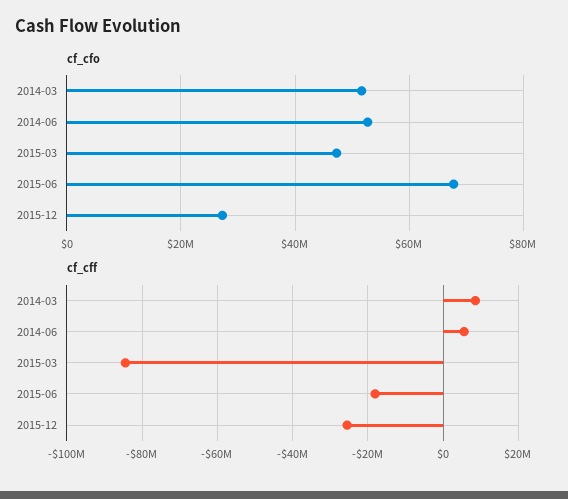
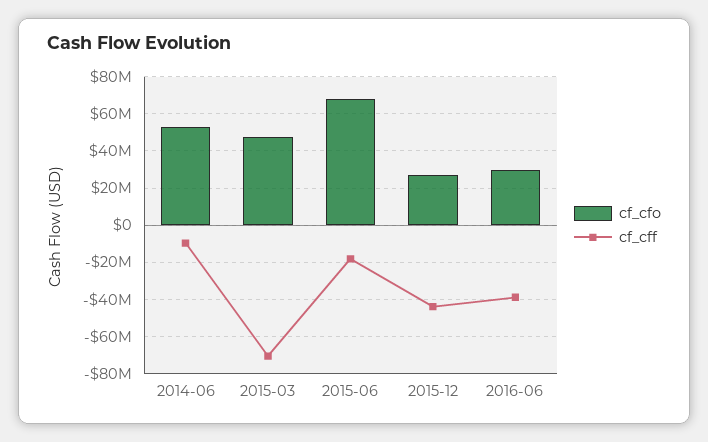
cf_cfo, 2014-03: 52000000 -> none
cf_cff, 2014-03: 8000000 -> none
cf_cff, 2014-06: 6000000 -> -10000000
cf_cff, 2015-03: -84000000 -> -70000000
cf_cff, 2015-12: -26000000 -> -45000000
cf_cfo, 2016-06: none -> 30000000
cf_cff, 2016-06: none -> -40000000

